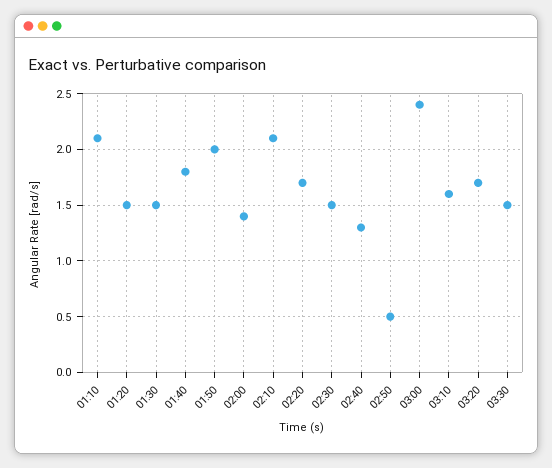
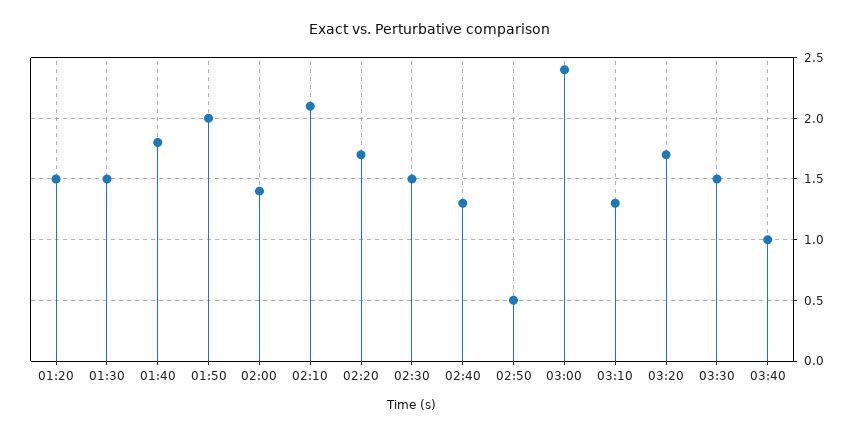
01:10: 2.1 -> none
03:10: 1.6 -> 1.3
03:40: none -> 1

